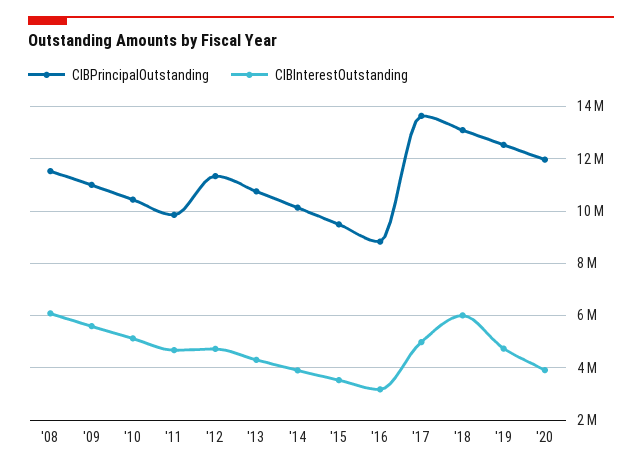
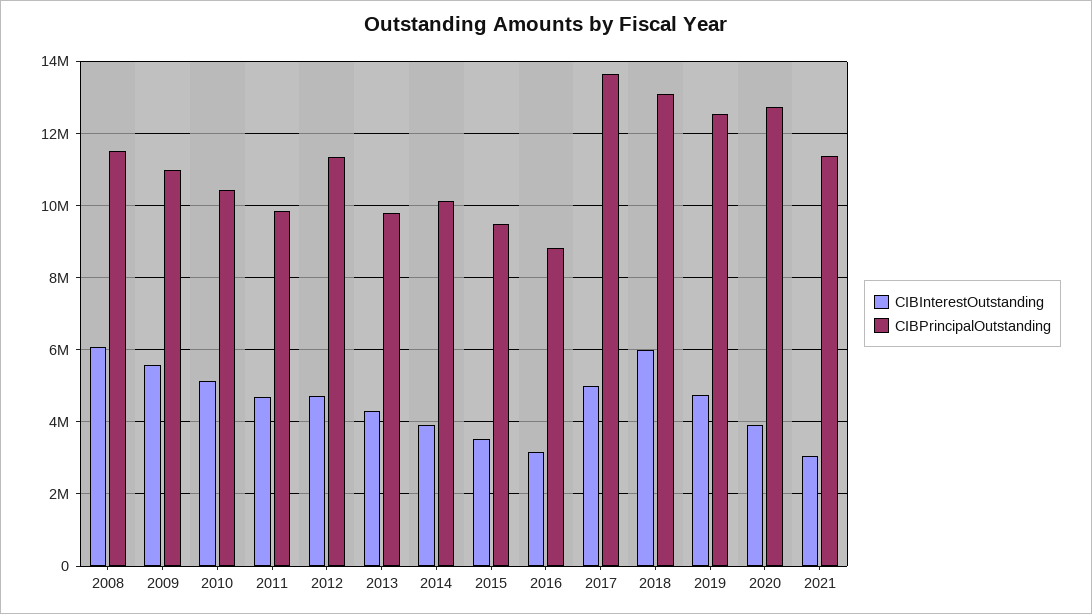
CIBPrincipalOutstanding, '13: 10750000 -> 9800000
CIBPrincipalOutstanding, '20: 12000000 -> 12800000
CIBInterestOutstanding, 2021: none -> 3000000
CIBPrincipalOutstanding, 2021: none -> 11400000

